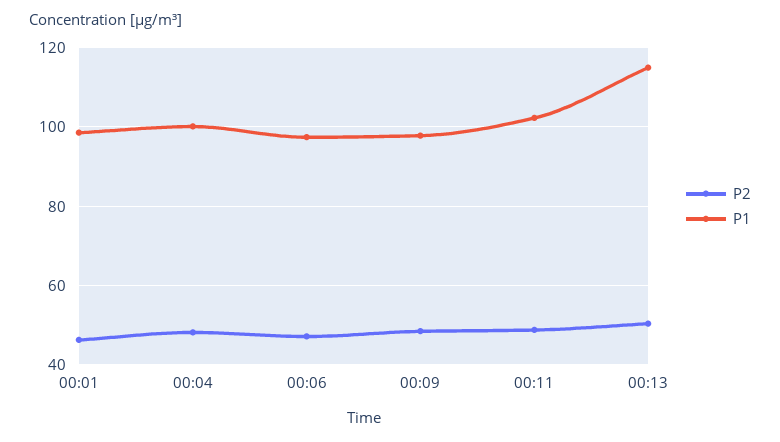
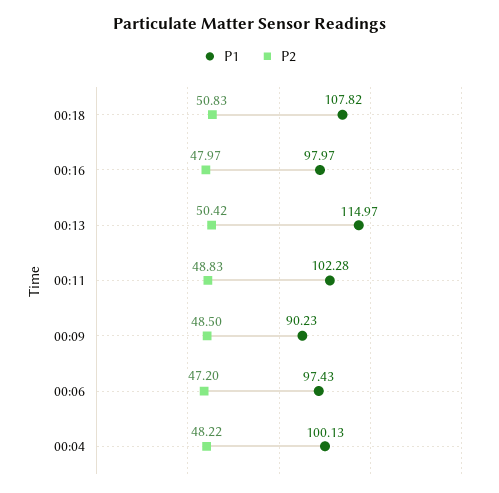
P2, 00:01: 46 -> none
P1, 00:01: 98 -> none
P1, 00:09: 98 -> 90.23
P1, 00:18: none -> 107.82
P2, 00:18: none -> 50.83
P1, 00:16: none -> 97.97
P2, 00:16: none -> 47.97

